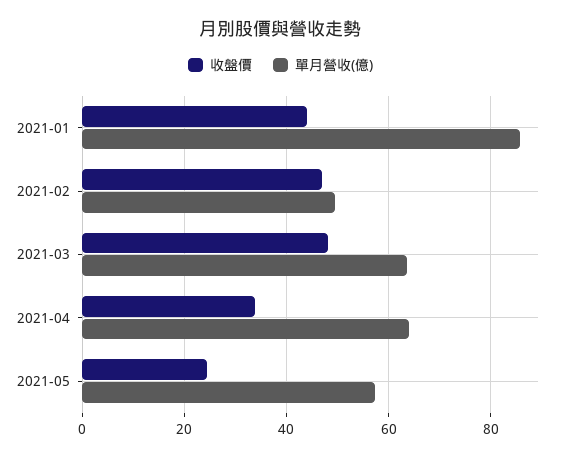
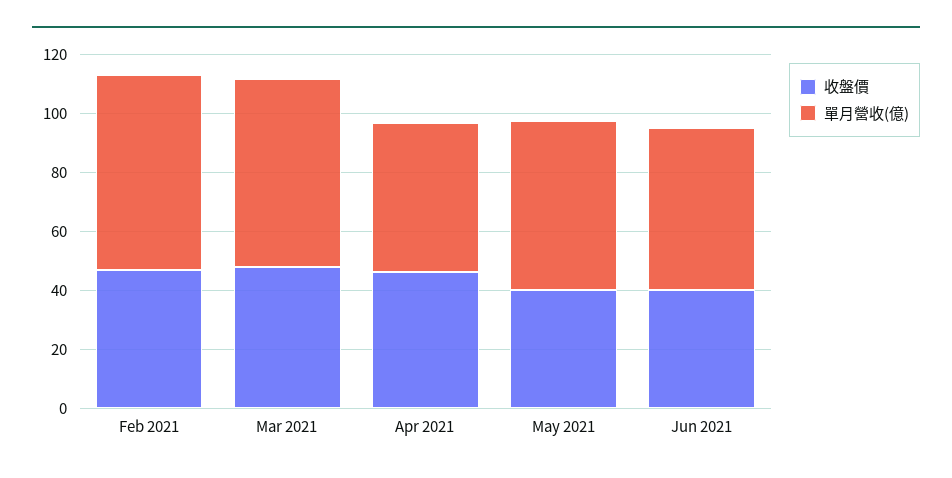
收盤價, 2021-01: 44 -> none
單月營收(億), 2021-01: 86 -> none
單月營收(億), 2021-02: 50 -> 65
收盤價, 2021-04: 34 -> 45
單月營收(億), 2021-04: 64 -> 50
收盤價, 2021-05: 24 -> 40
收盤價, Jun 2021: none -> 40
單月營收(億), Jun 2021: none -> 55

